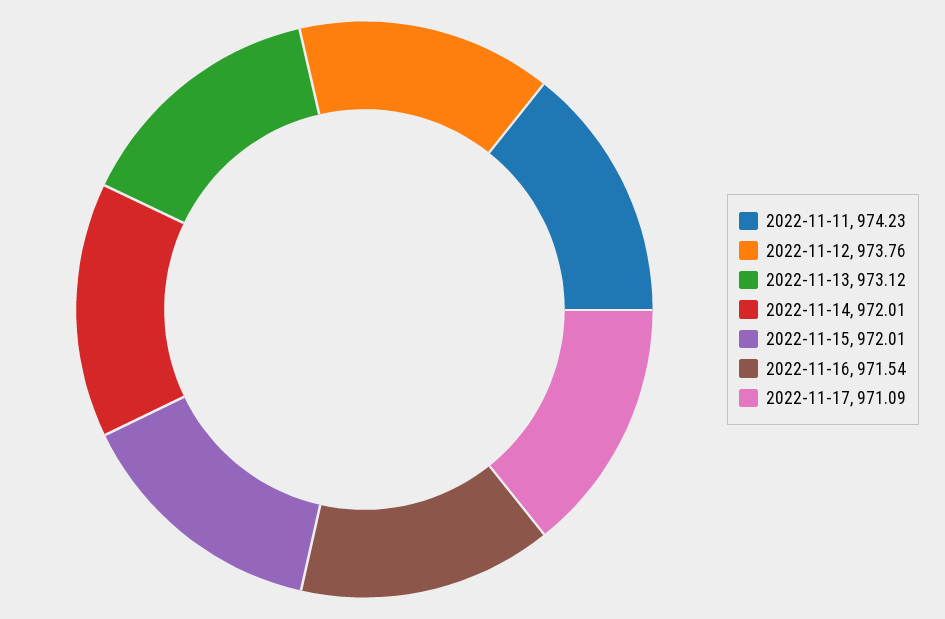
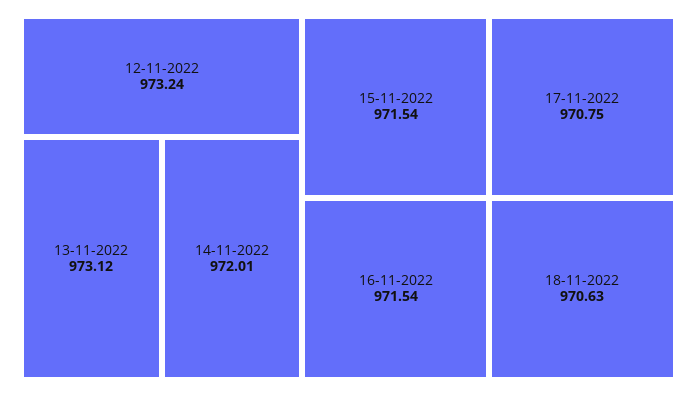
2022-11-11: 974.23 -> none
2022-11-12: 973.76 -> 973.24
2022-11-15: 972.01 -> 971.54
2022-11-17: 971.09 -> 970.75
18-11-2022: none -> 970.63

